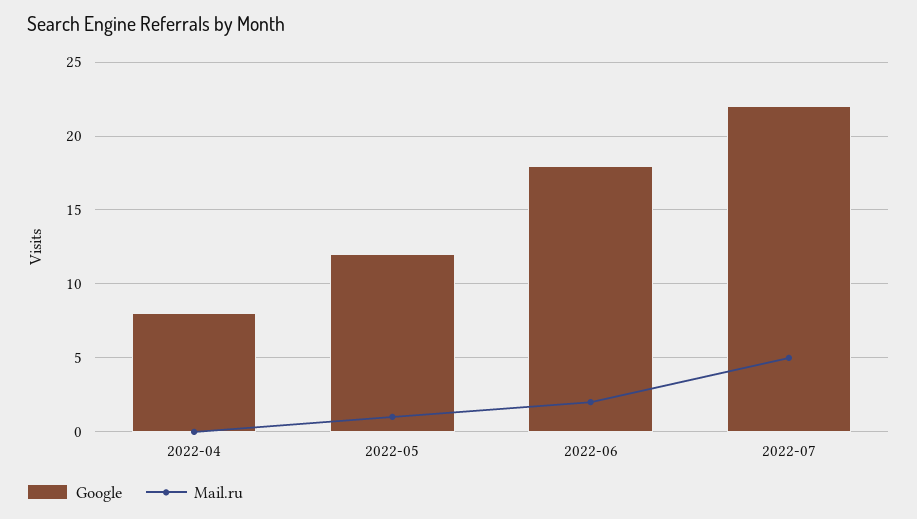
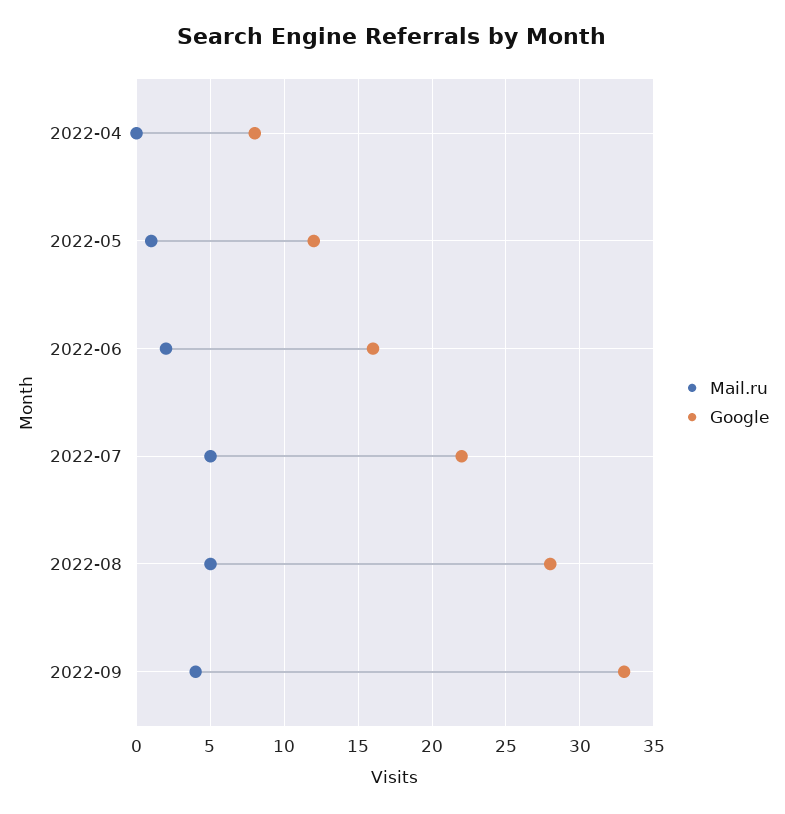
Google, 2022-06: 18 -> 16
Mail.ru, 2022-08: none -> 5
Google, 2022-08: none -> 28
Mail.ru, 2022-09: none -> 4
Google, 2022-09: none -> 33

